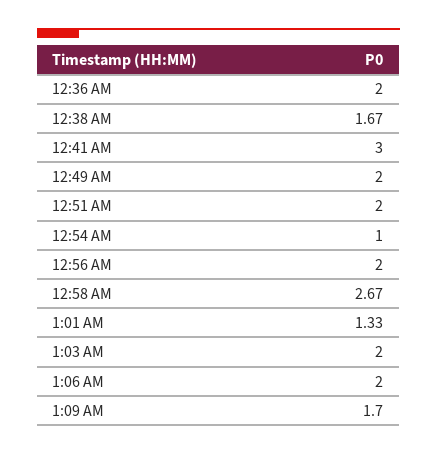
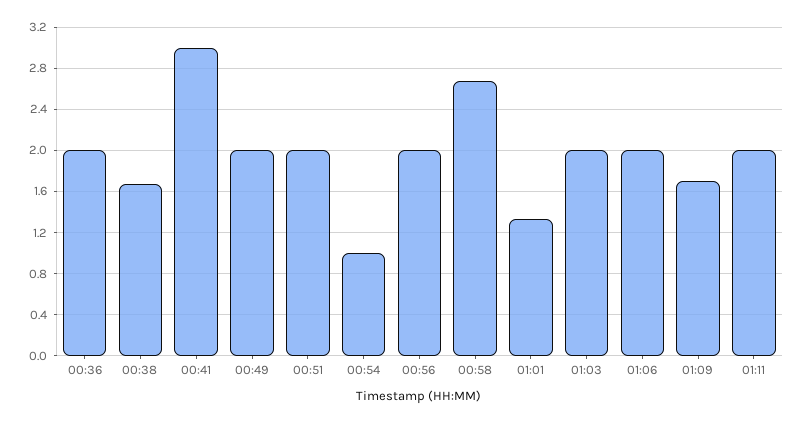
01:11: none -> 2

